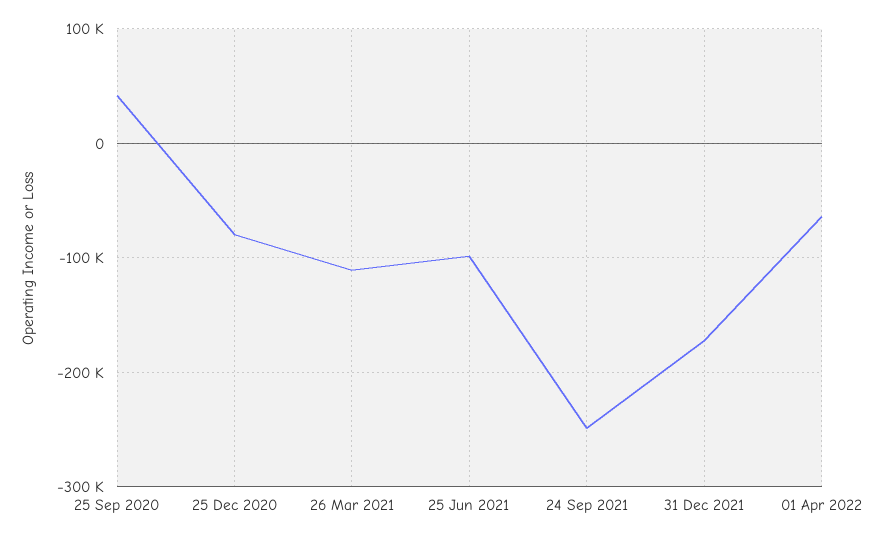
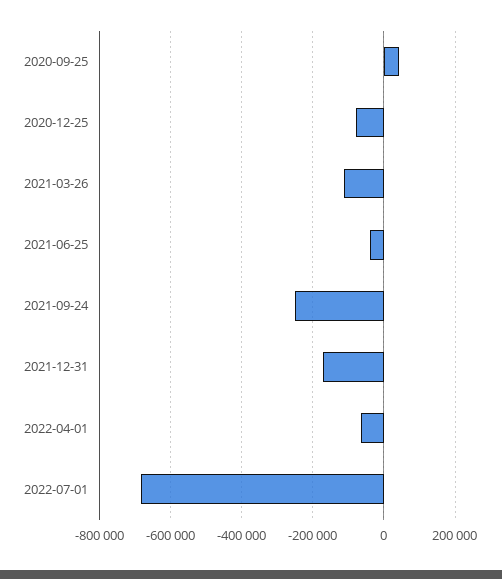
25 Jun 2021: -100000 -> -40000
2022-07-01: none -> -680000

